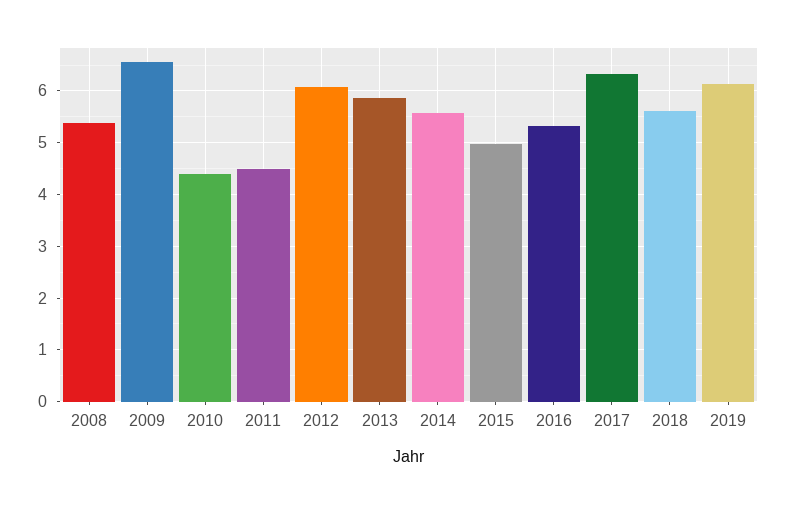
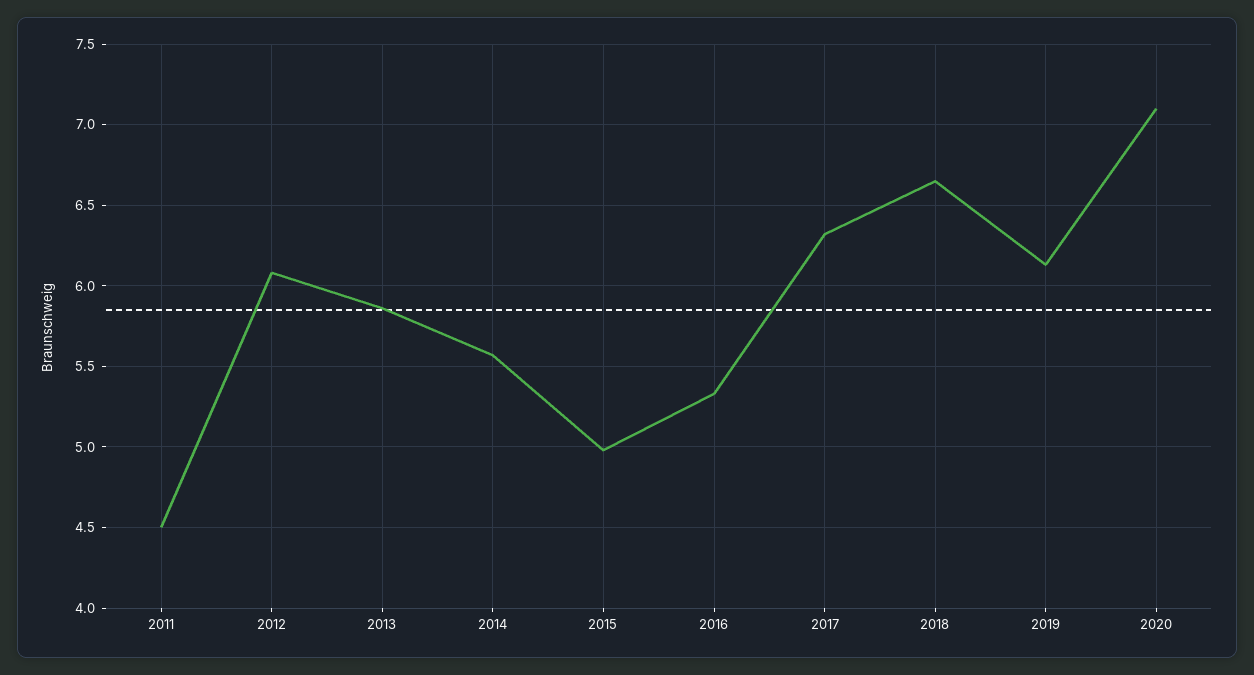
2008: 5.4 -> none
2009: 6.6 -> none
2010: 4.4 -> none
2018: 5.6 -> 6.65
2020: none -> 7.1

